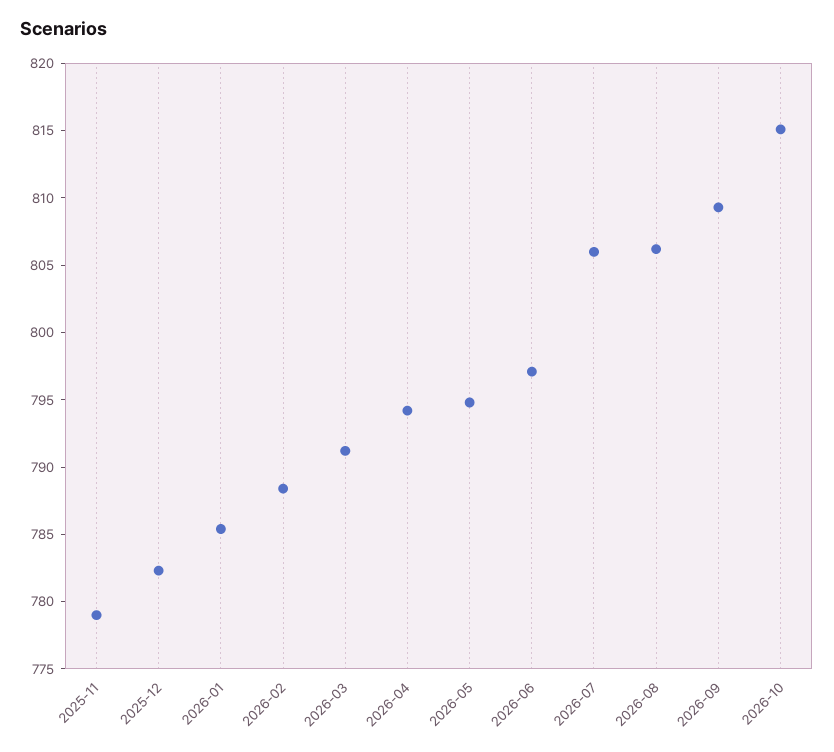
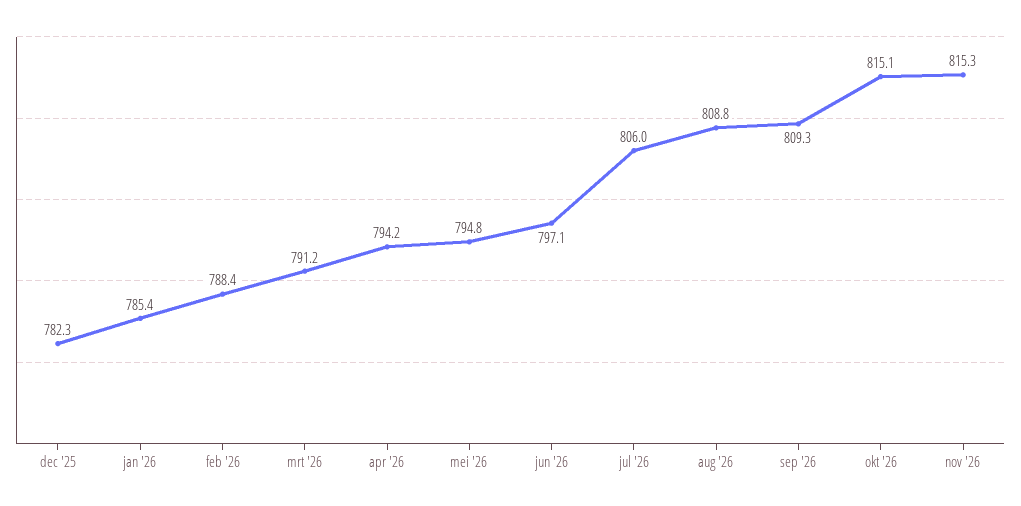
2025-11: 779 -> none
2026-08: 806 -> 808.8
nov '26: none -> 815.3

